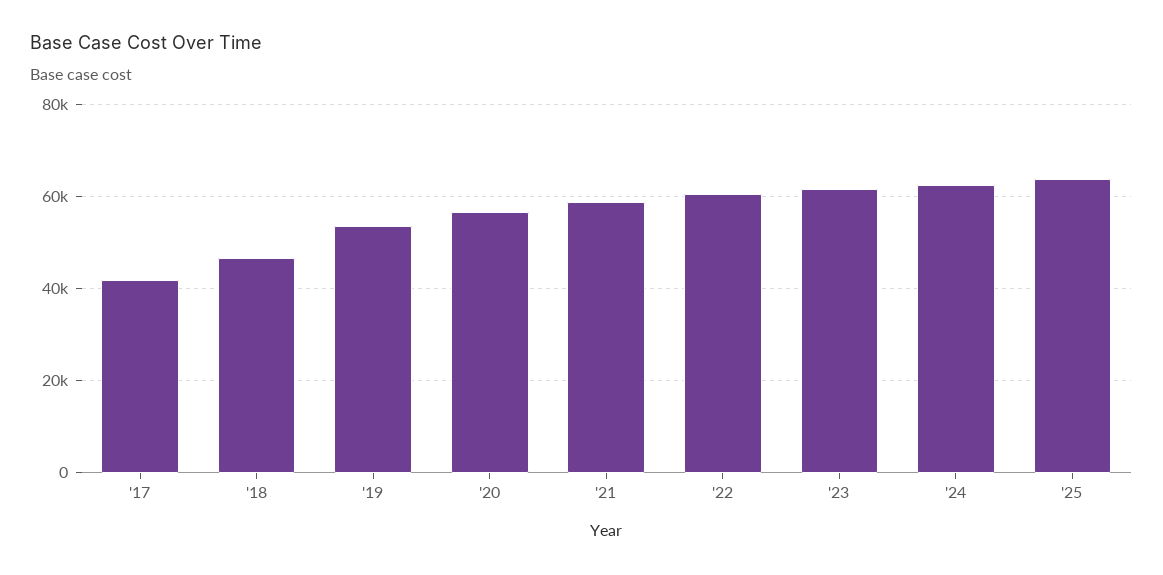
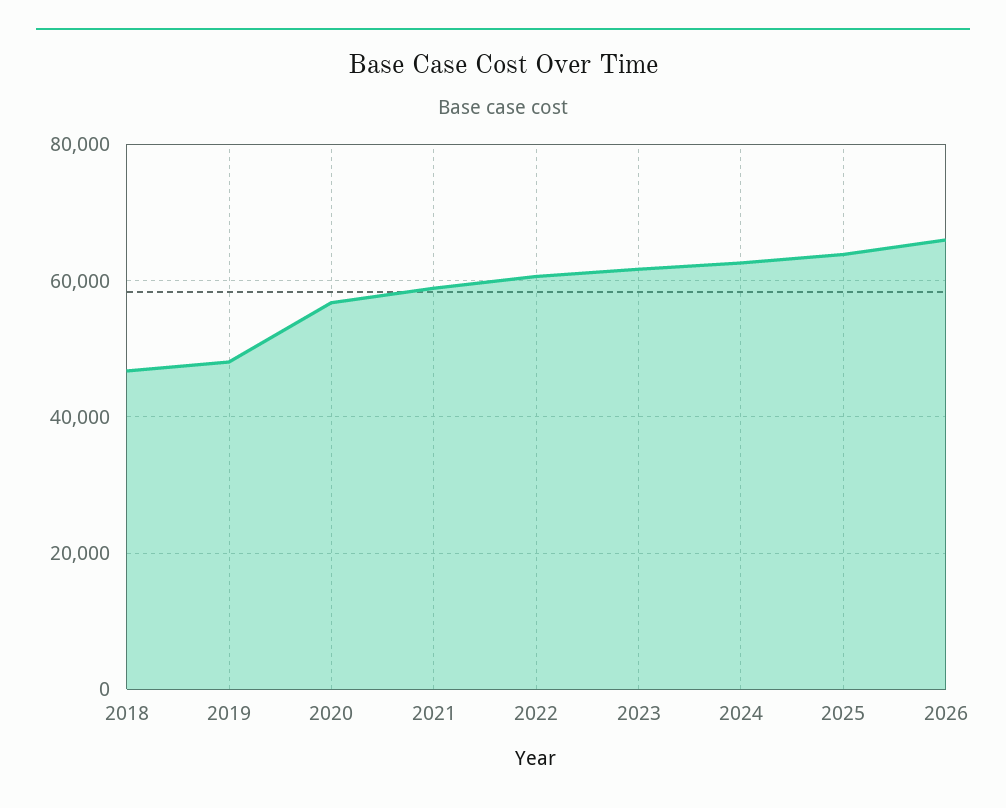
'17: 42000 -> none
'19: 54000 -> 48000
2026: none -> 66000

